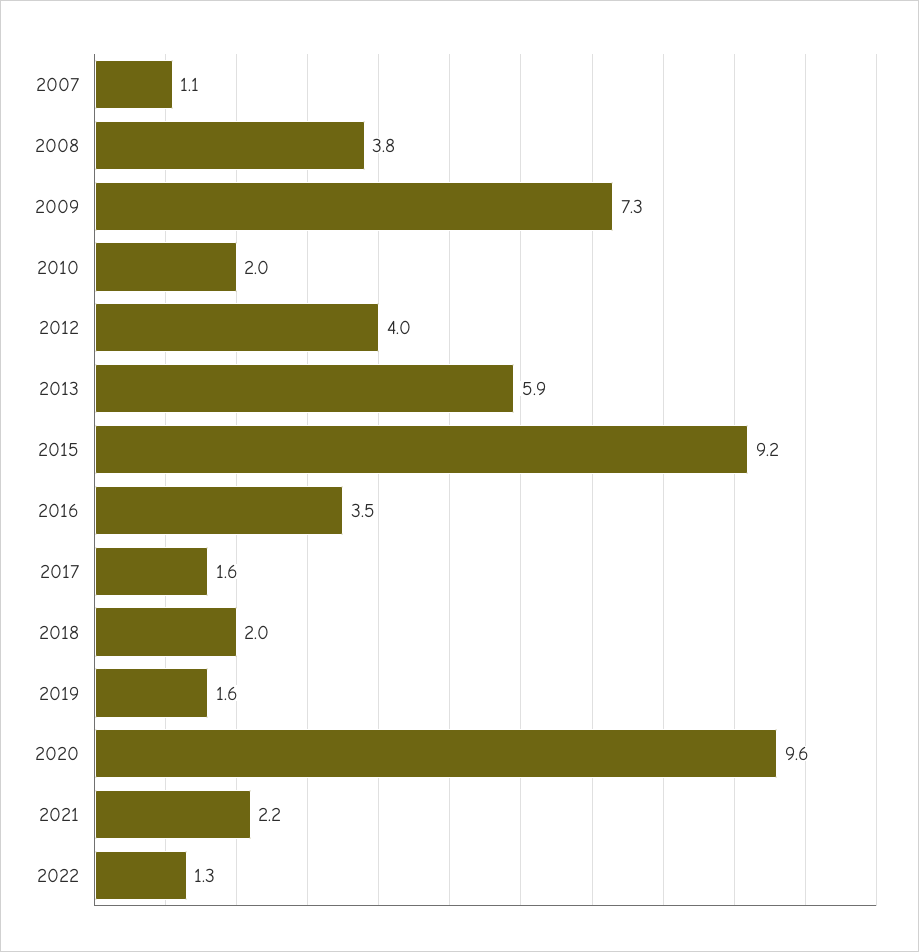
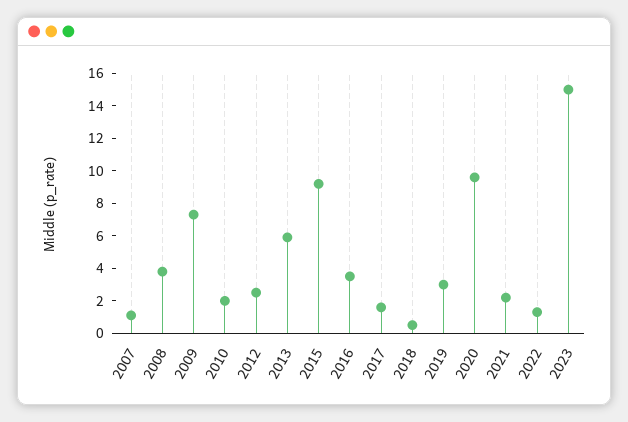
2012: 4 -> 2.5
2018: 2 -> 0.5
2019: 1.6 -> 3
2023: none -> 15

